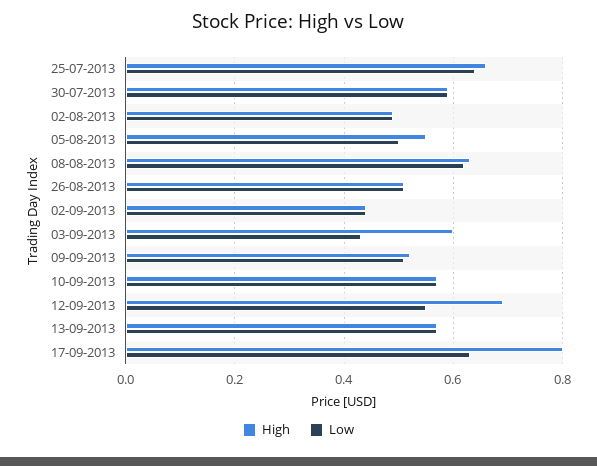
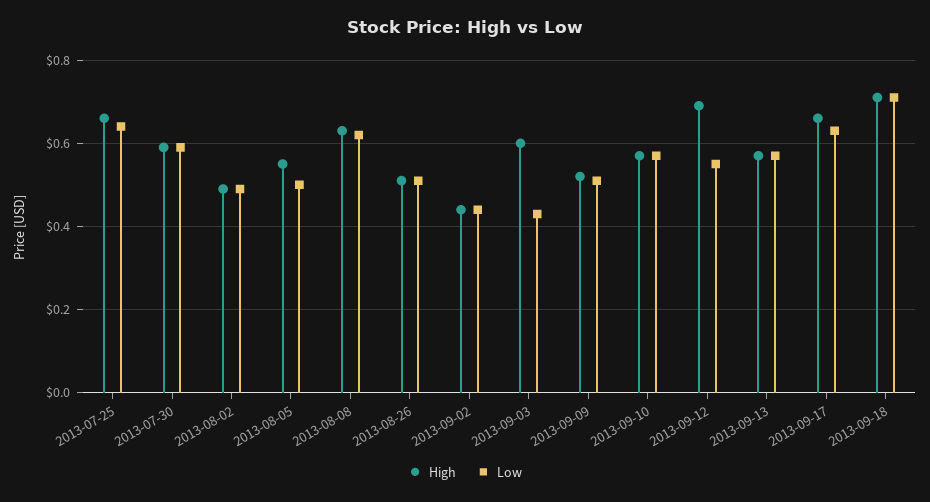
High, 17-09-2013: 0.8 -> 0.65
High, 2013-09-18: none -> 0.7
Low, 2013-09-18: none -> 0.7

